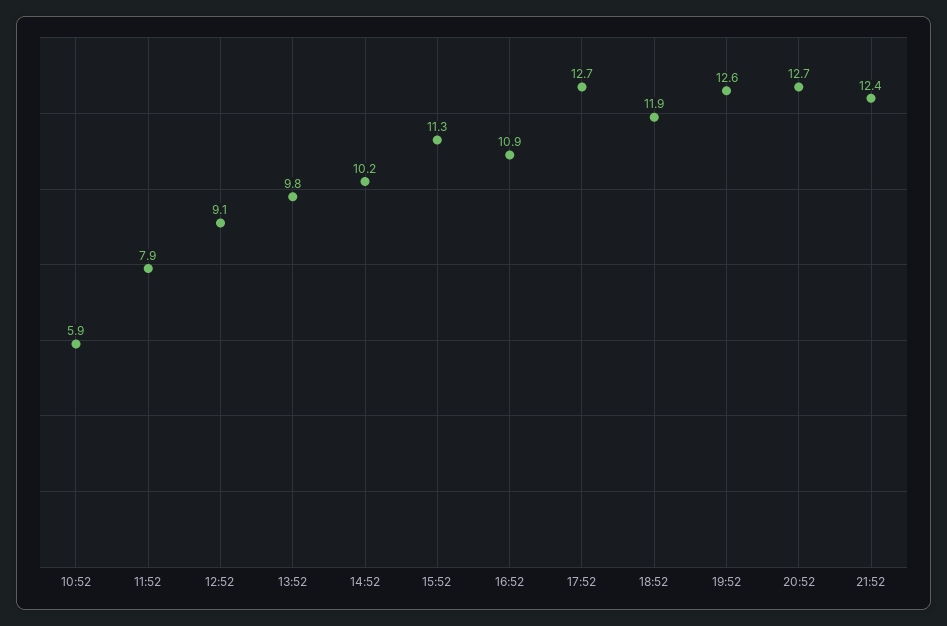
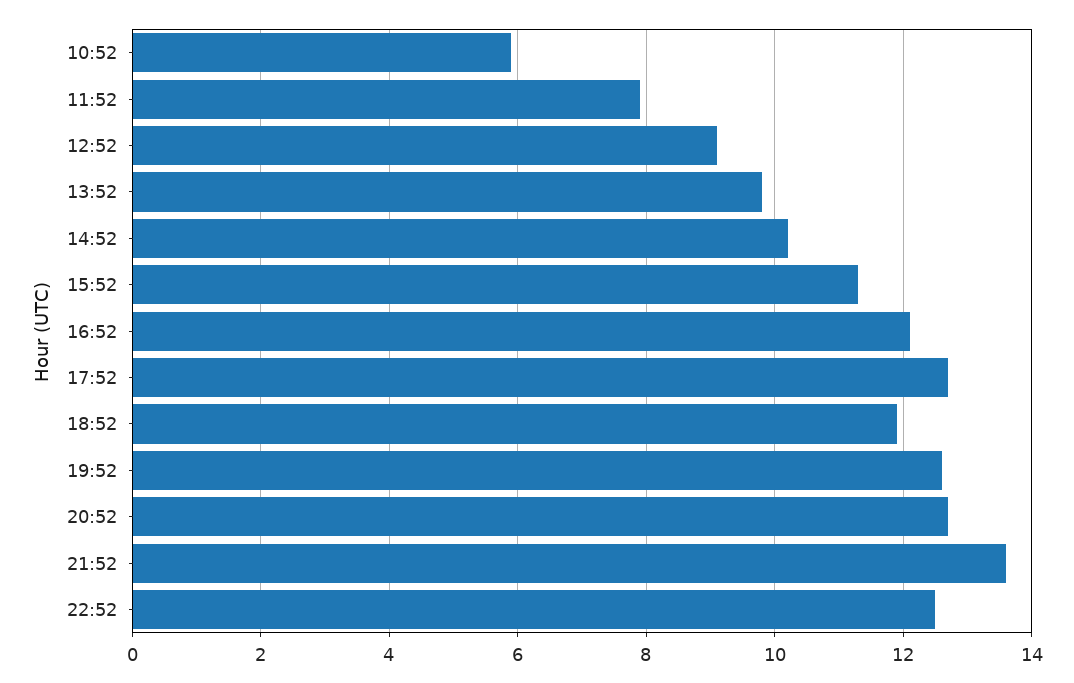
16:52: 10.9 -> 12
21:52: 12.4 -> 13.5
22:52: none -> 12.5

